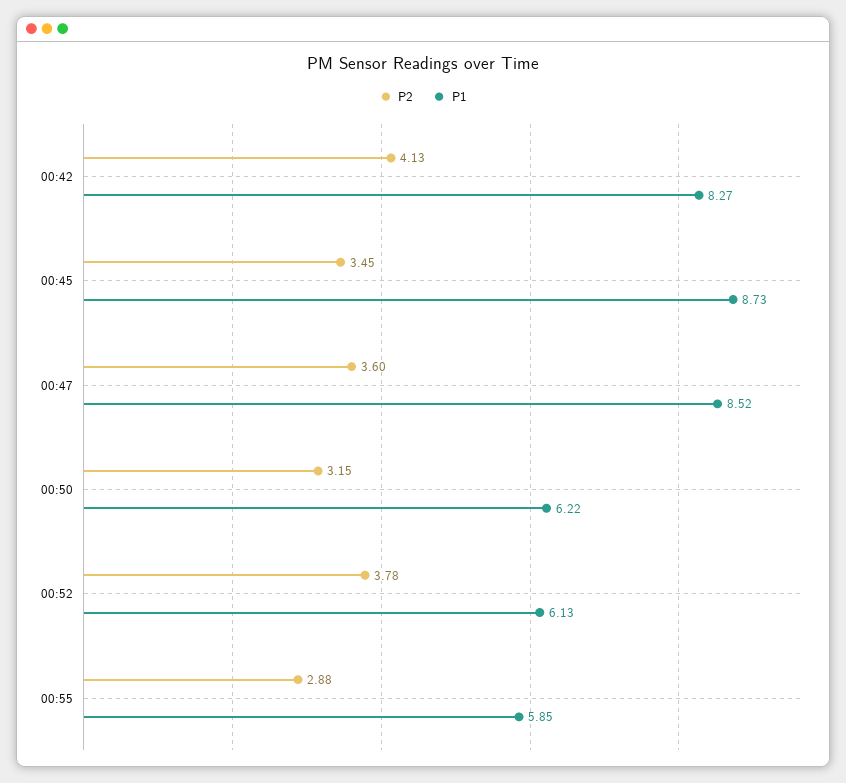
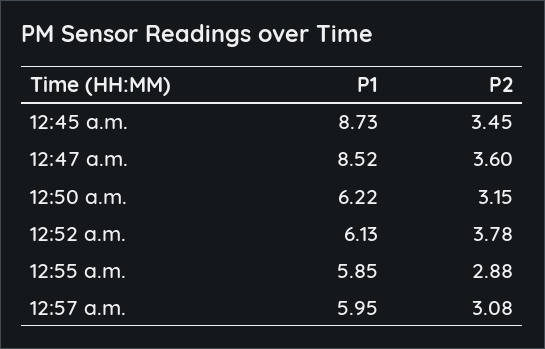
P2, 00:42: 4.13 -> none
P1, 00:42: 8.27 -> none
P1, 12:57 a.m.: none -> 5.95
P2, 12:57 a.m.: none -> 3.08

